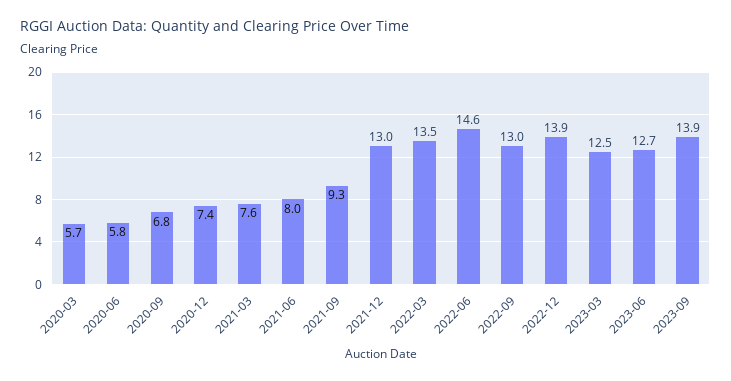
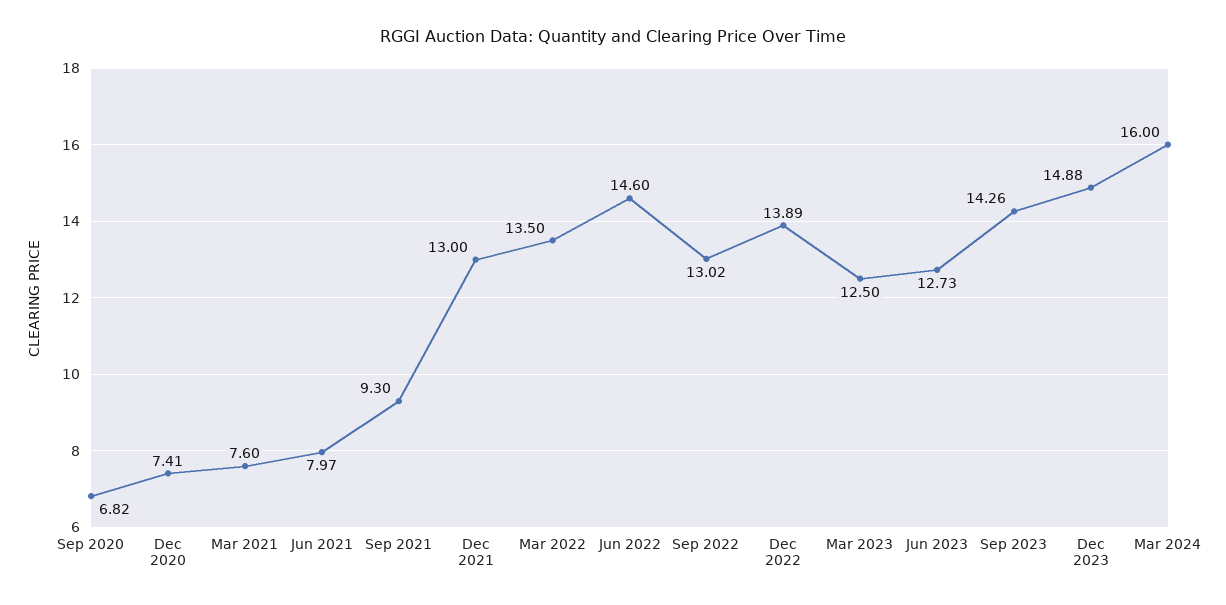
2020-03: 5.7 -> none
2020-06: 5.8 -> none
2023-09: 13.9 -> 14.26
Dec 2023: none -> 14.88
Mar 2024: none -> 16

